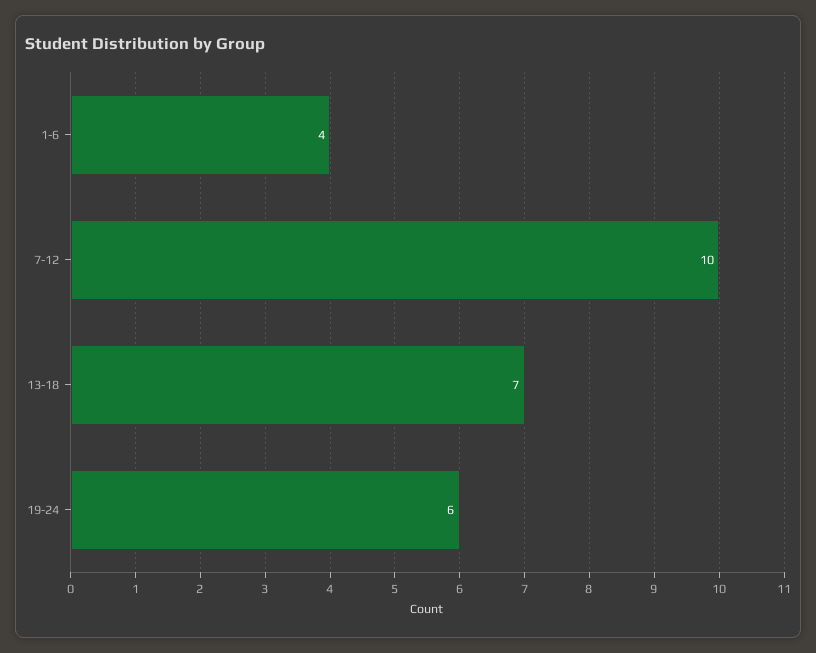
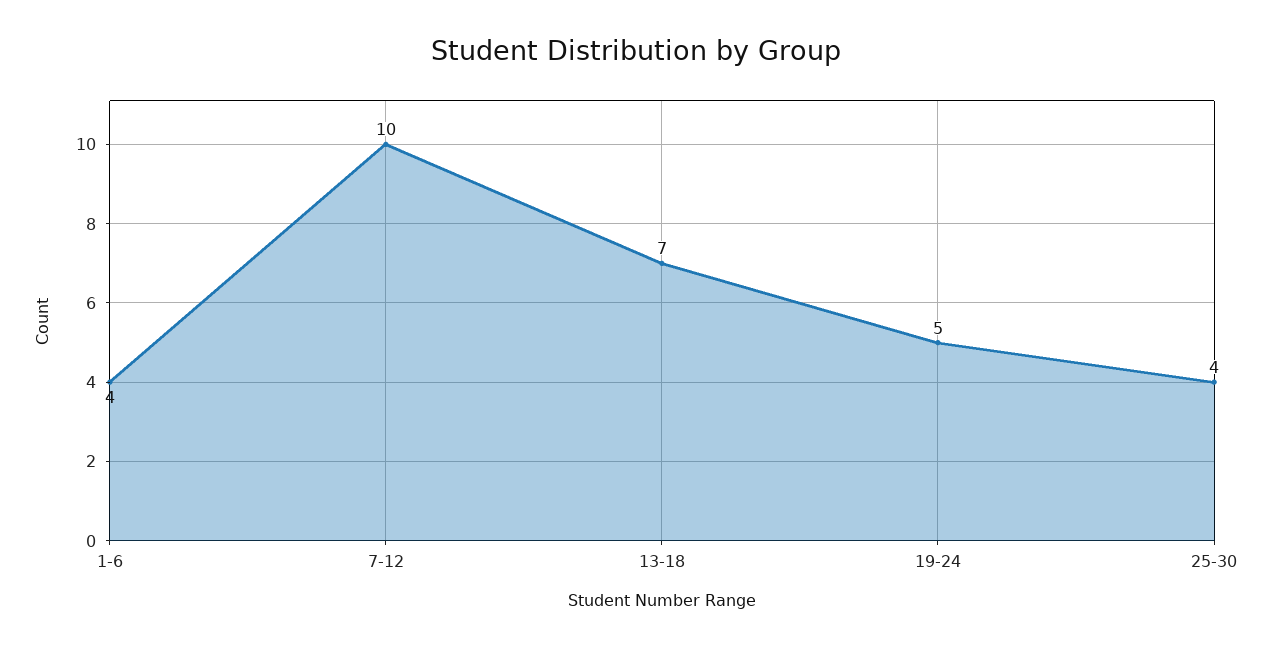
19-24: 6 -> 5
25-30: none -> 4

